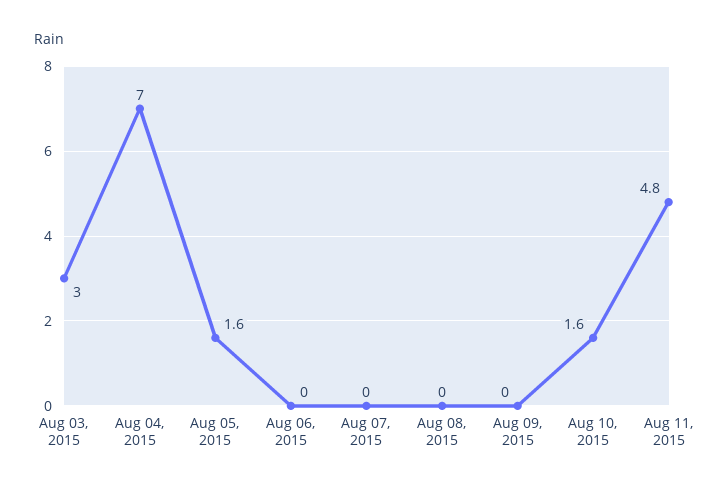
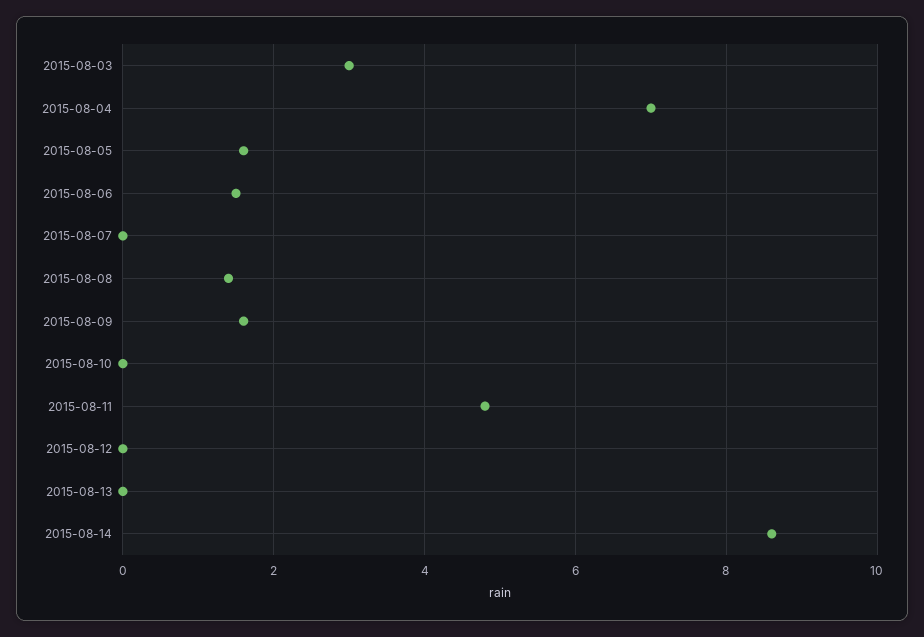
Aug 06, 2015: 0 -> 1.5
Aug 08, 2015: 0 -> 1.5
Aug 09, 2015: 0 -> 1.5
Aug 10, 2015: 1.6 -> 0
2015-08-12: none -> 0
2015-08-13: none -> 0
2015-08-14: none -> 8.5

